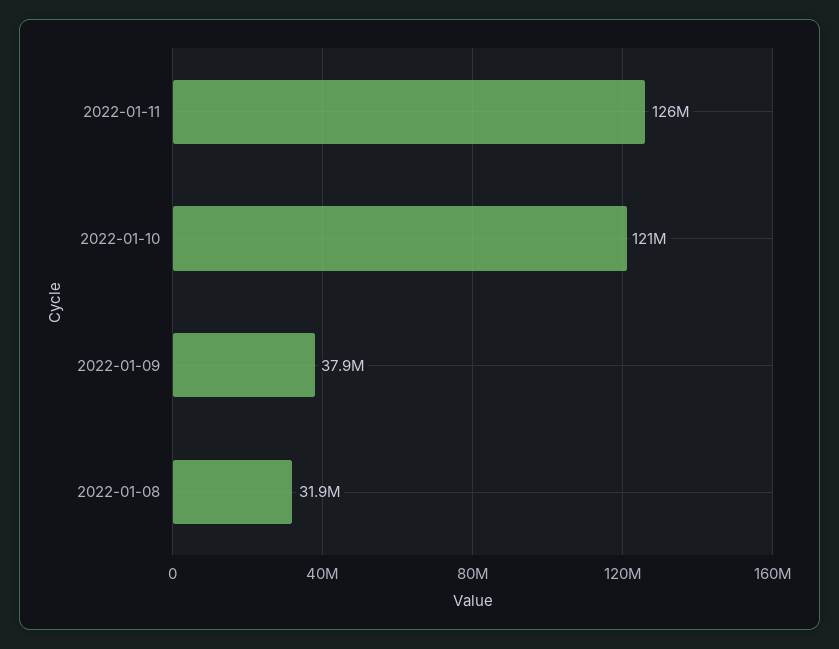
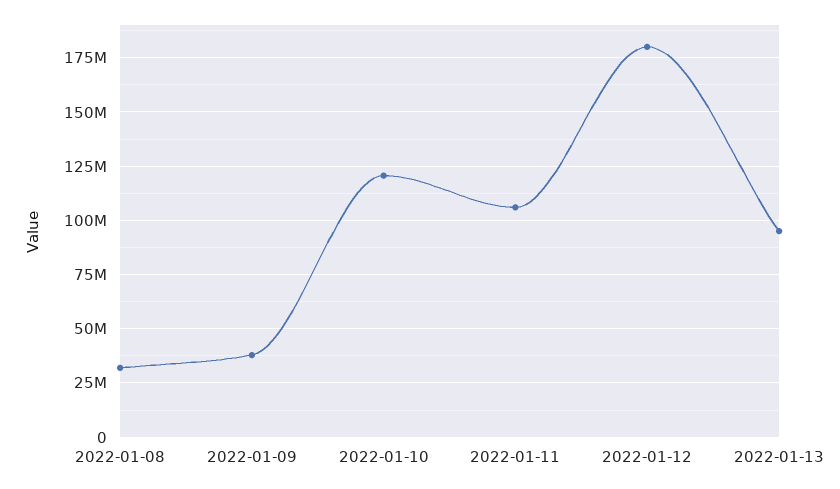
2022-01-11: 126000000 -> 105000000
2022-01-12: none -> 180000000
2022-01-13: none -> 95000000

